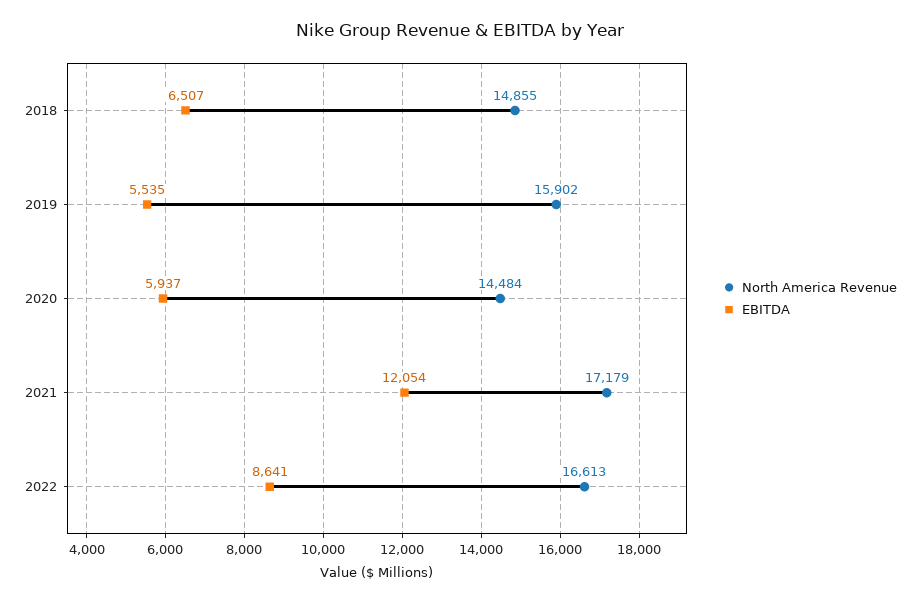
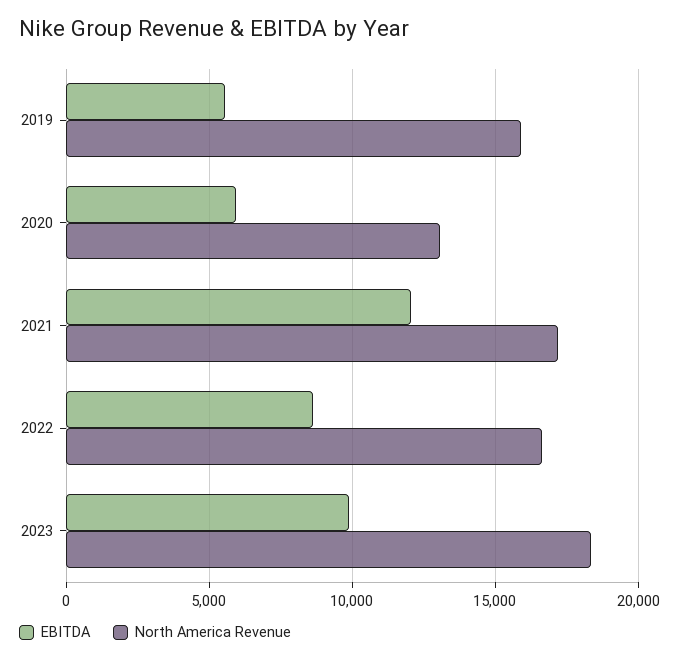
North America Revenue, 2018: 14855 -> none
EBITDA, 2018: 6507 -> none
North America Revenue, 2020: 14484 -> 13000
EBITDA, 2023: none -> 10000
North America Revenue, 2023: none -> 18500

